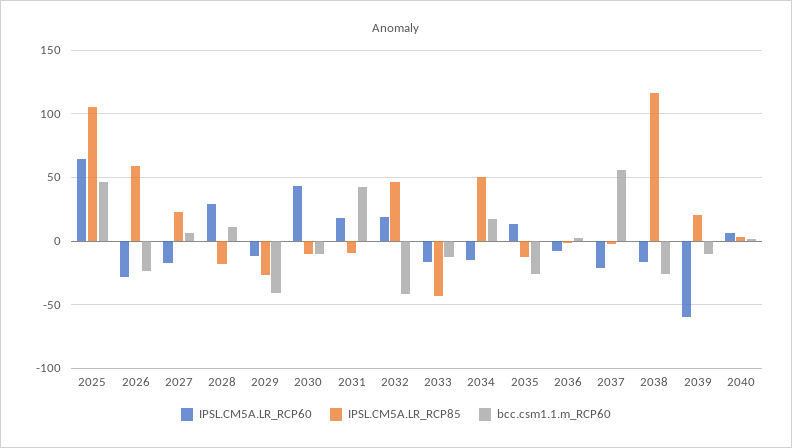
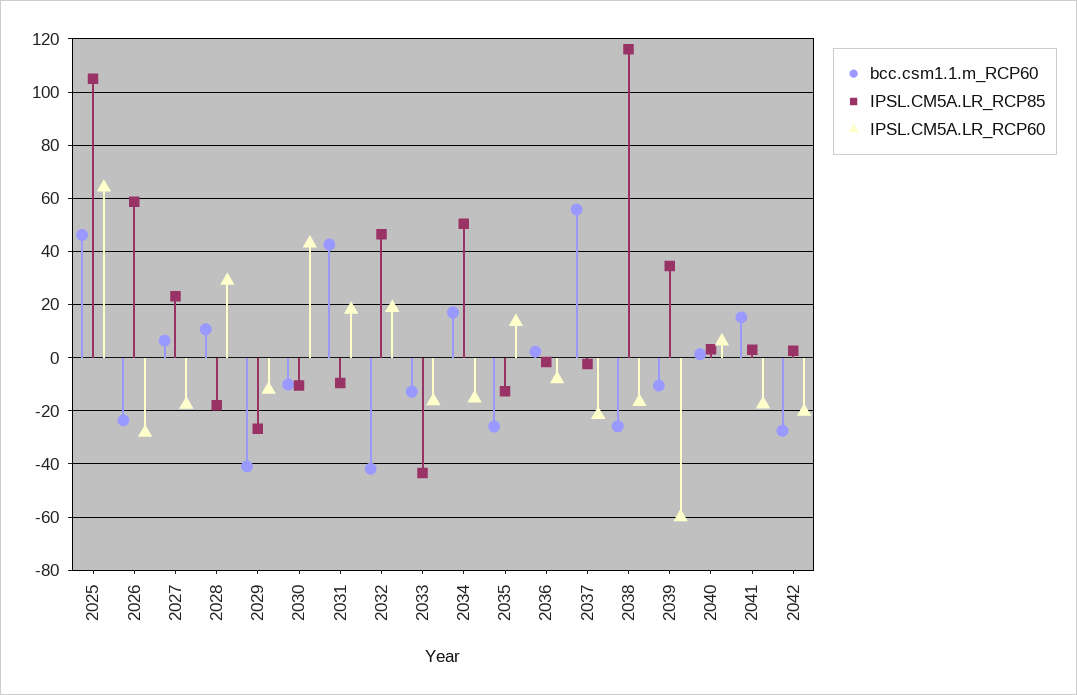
IPSL.CM5A.LR_RCP85, 2039: 20 -> 35
bcc.csm1.1.m_RCP60, 2041: none -> 15
IPSL.CM5A.LR_RCP85, 2041: none -> 2.5
IPSL.CM5A.LR_RCP60, 2041: none -> -17.5
bcc.csm1.1.m_RCP60, 2042: none -> -27.5
IPSL.CM5A.LR_RCP85, 2042: none -> 2.5
IPSL.CM5A.LR_RCP60, 2042: none -> -20

